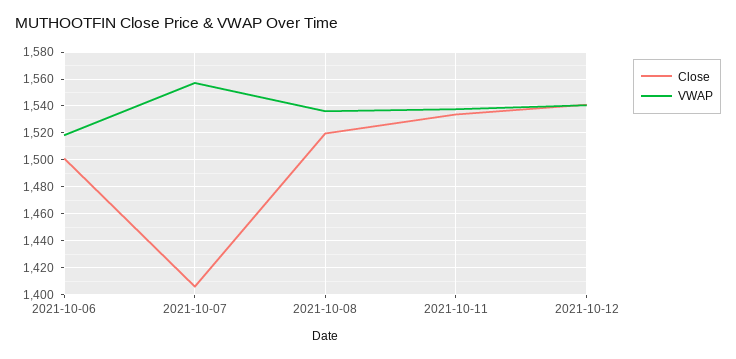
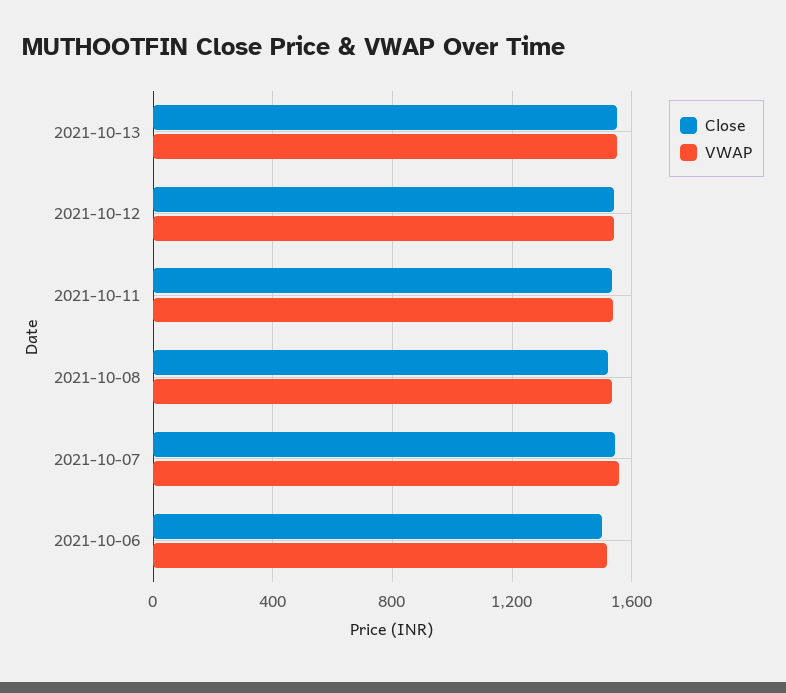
Close, 2021-10-07: 1405 -> 1550
Close, 2021-10-13: none -> 1550
VWAP, 2021-10-13: none -> 1550

